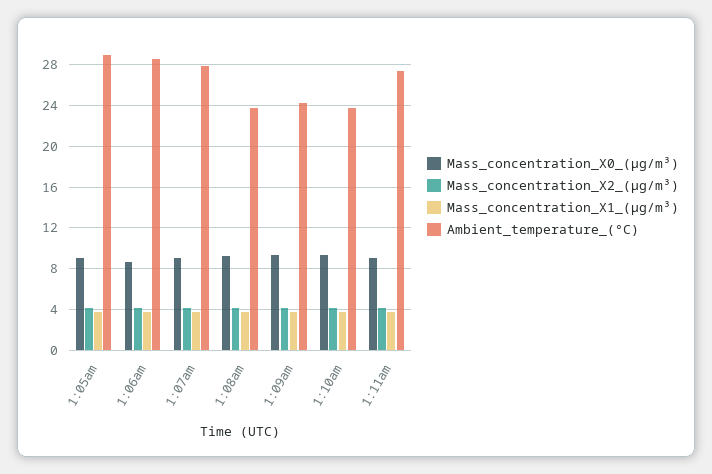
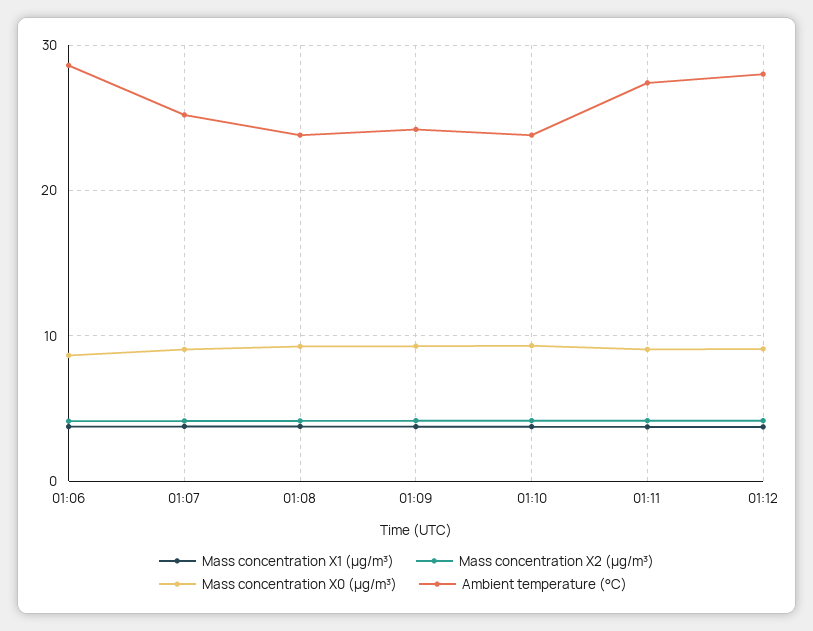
Mass_concentration_X0_(μg/m³), 1:05am: 9 -> none
Mass_concentration_X2_(μg/m³), 1:05am: 4 -> none
Mass_concentration_X1_(μg/m³), 1:05am: 4 -> none
Ambient_temperature_(°C), 1:05am: 29 -> none
Ambient_temperature_(°C), 1:07am: 28 -> 25
Mass_concentration_X1_(μg/m³), 01:12: none -> 4
Mass_concentration_X2_(μg/m³), 01:12: none -> 4
Mass_concentration_X0_(μg/m³), 01:12: none -> 9
Ambient_temperature_(°C), 01:12: none -> 28

